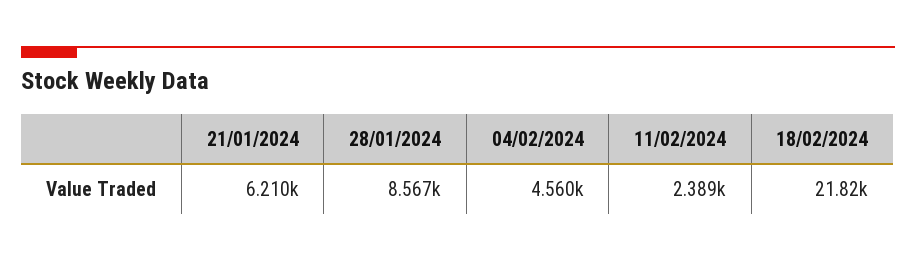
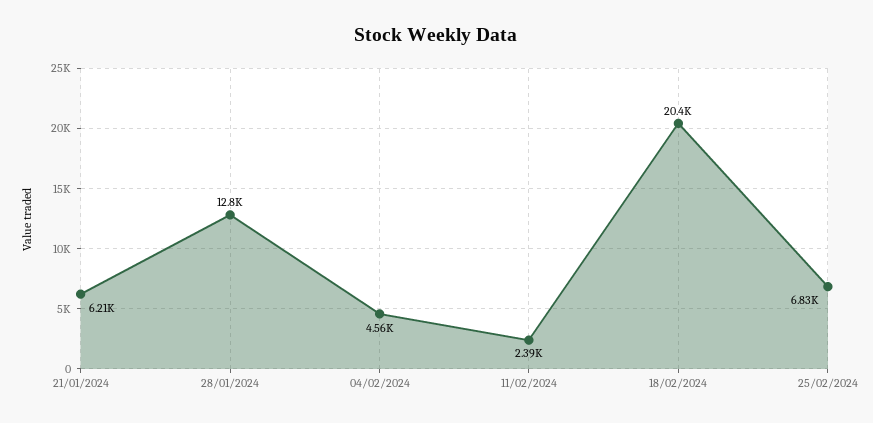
28/01/2024: 8567 -> 12800
18/02/2024: 21820 -> 20400
25/02/2024: none -> 6830

